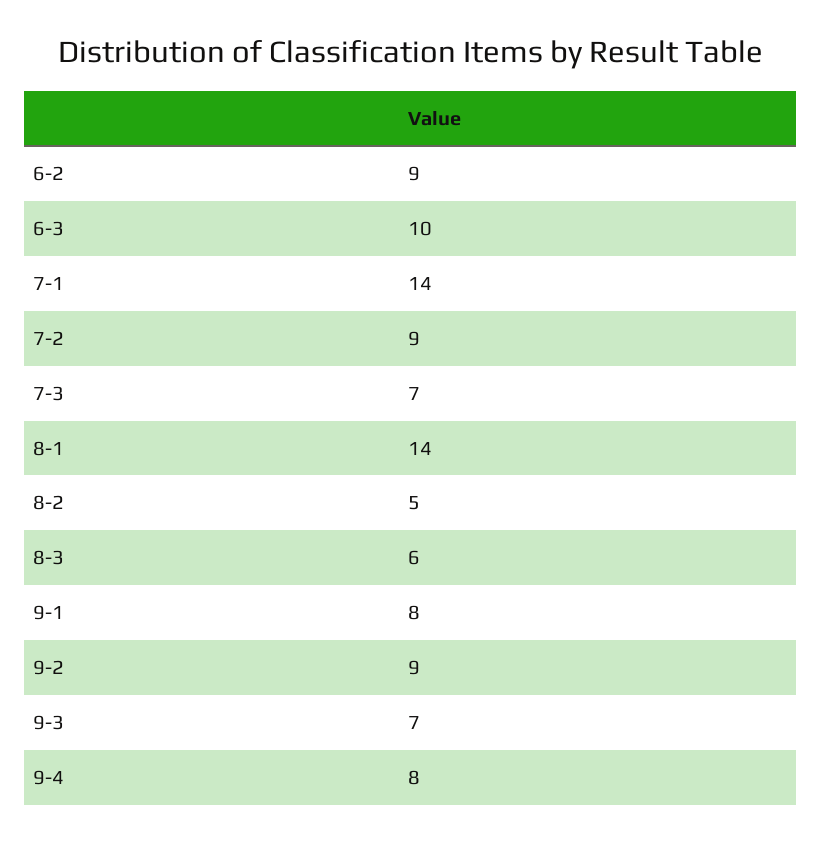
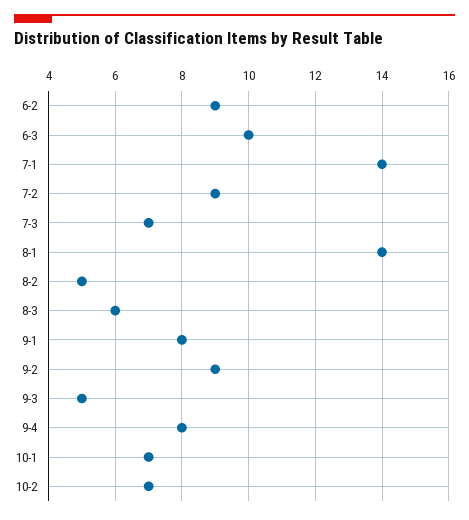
9-3: 7 -> 5
10-1: none -> 7
10-2: none -> 7

